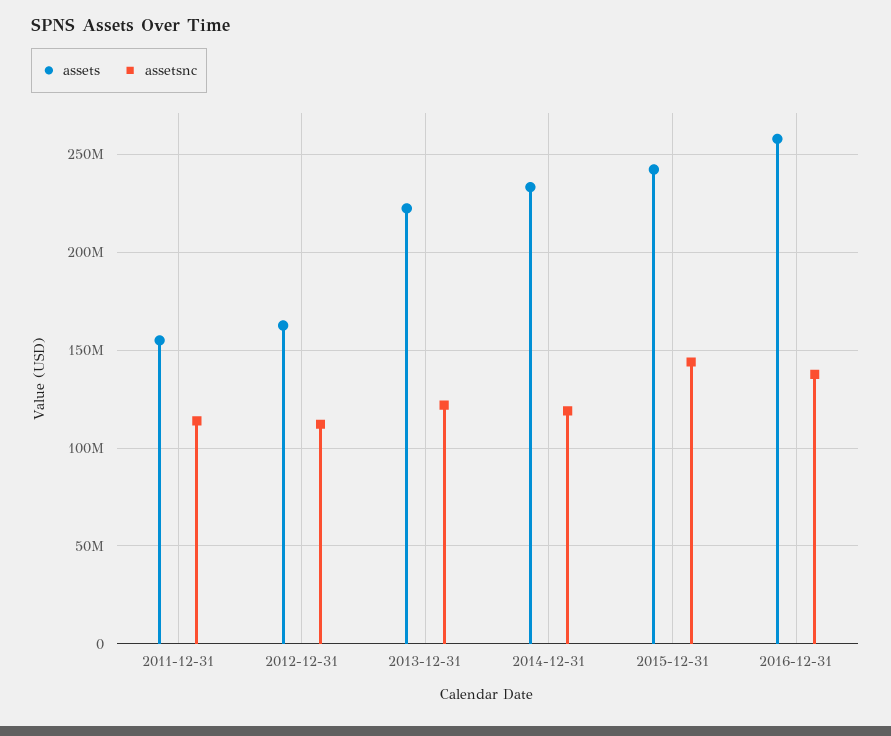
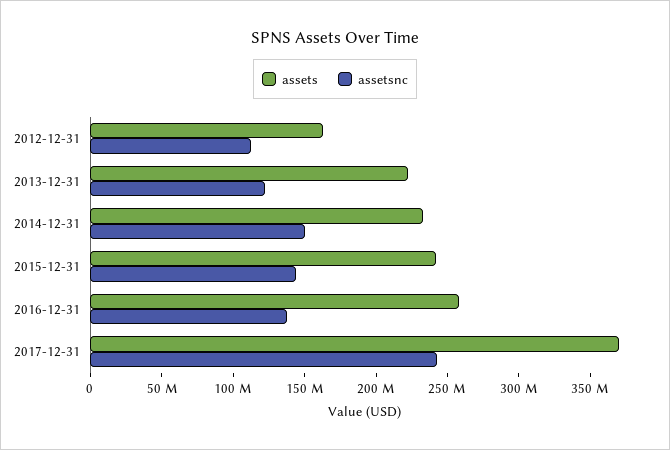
assets, 2011-12-31: 155000000 -> none
assetsnc, 2011-12-31: 115000000 -> none
assetsnc, 2014-12-31: 120000000 -> 150000000
assets, 2017-12-31: none -> 370000000
assetsnc, 2017-12-31: none -> 240000000

